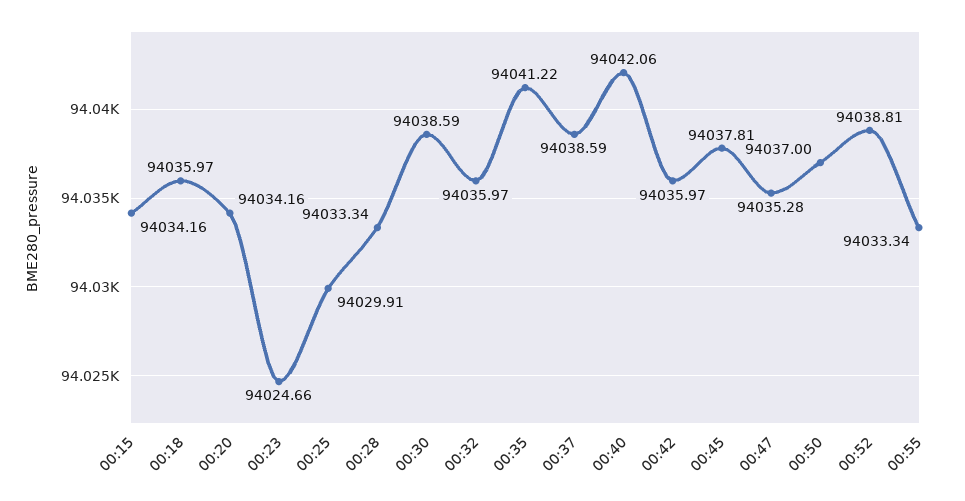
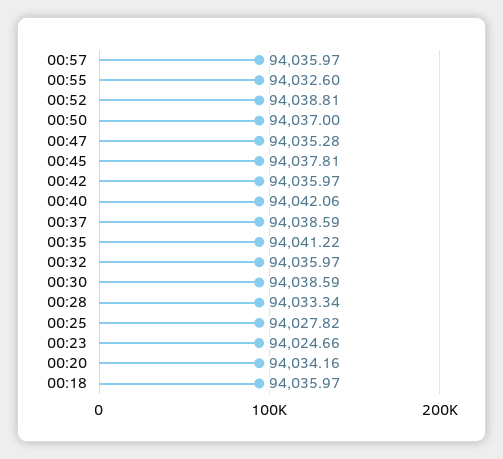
00:15: 94034.16 -> none
00:25: 94029.91 -> 94027.82
00:55: 94033.34 -> 94032.6
00:57: none -> 94035.97

